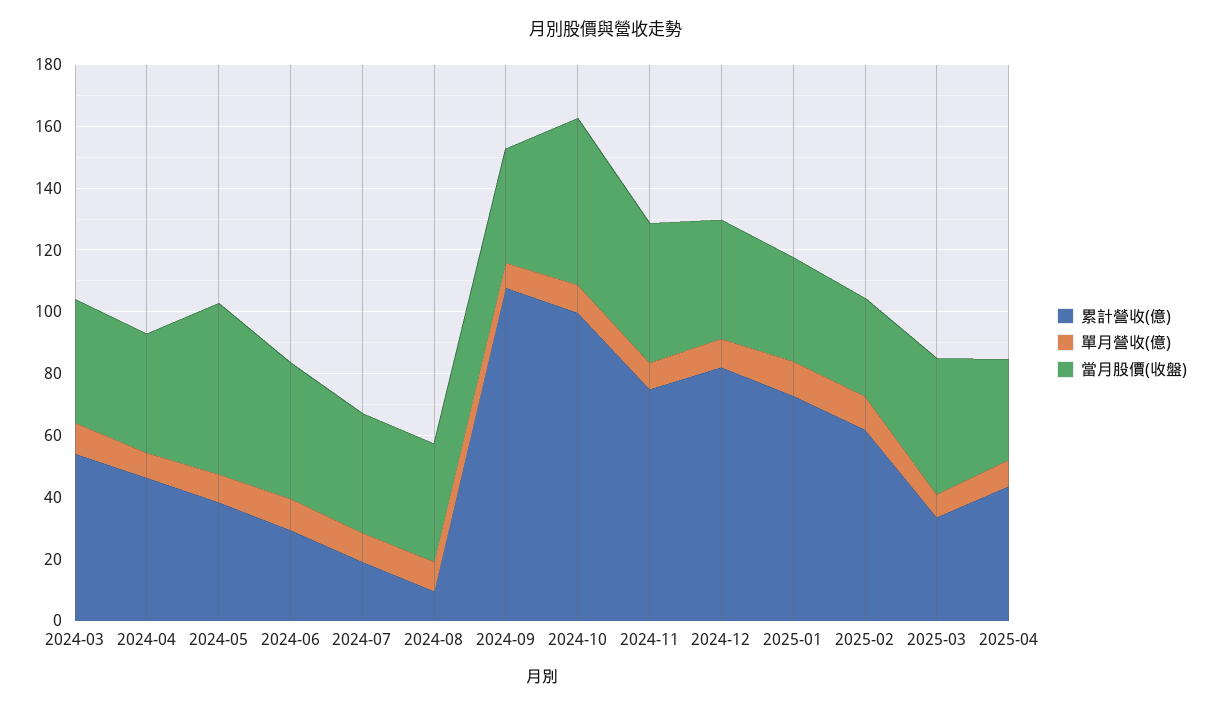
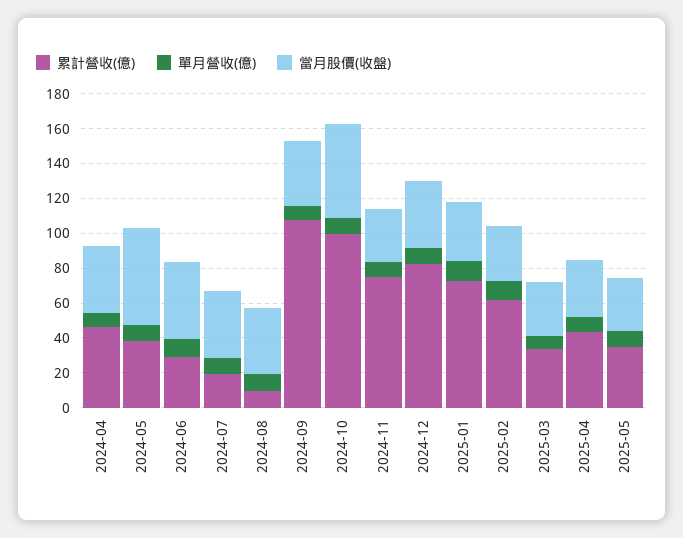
累計營收(億), 2024-03: 55 -> none
單月營收(億), 2024-03: 10 -> none
當月股價(收盤), 2024-03: 40 -> none
當月股價(收盤), 2024-11: 45 -> 30
當月股價(收盤), 2025-03: 45 -> 30
累計營收(億), 2025-05: none -> 35
單月營收(億), 2025-05: none -> 10
當月股價(收盤), 2025-05: none -> 30

